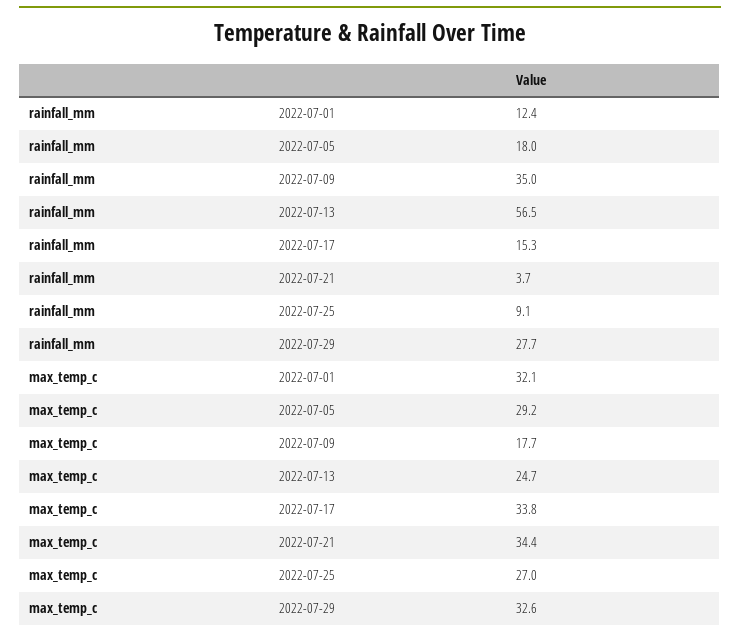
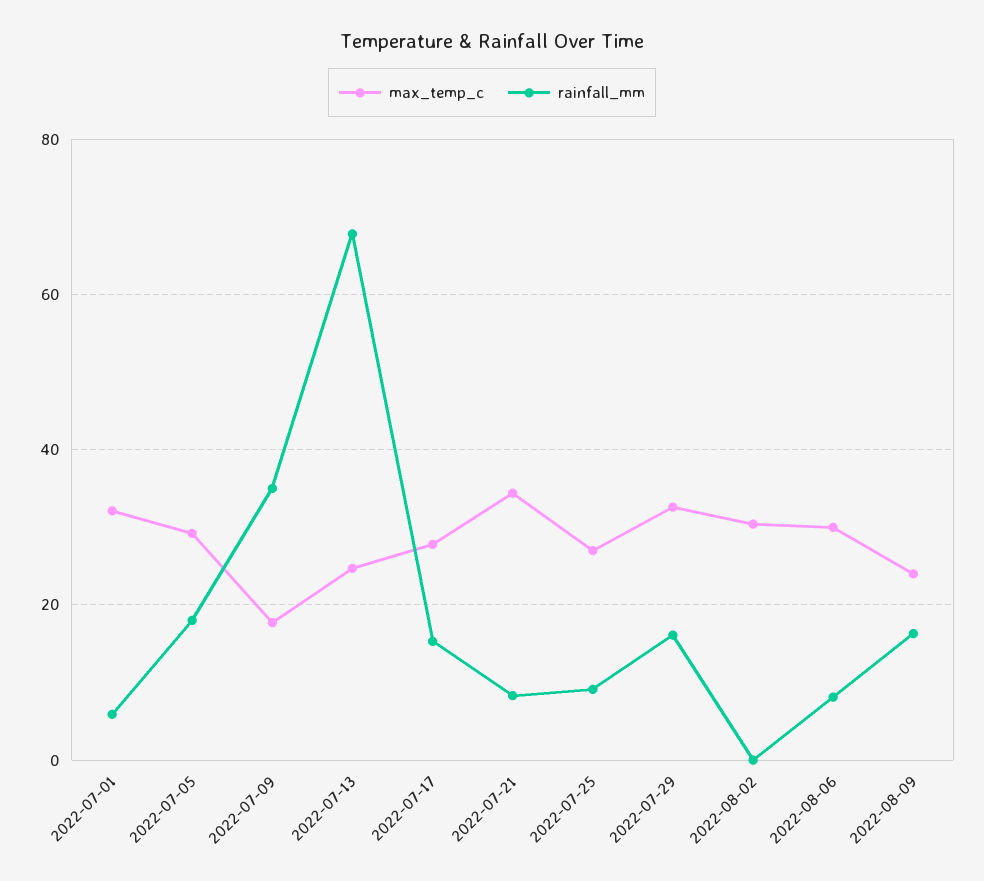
rainfall_mm, 2022-07-01: 12.4 -> 6
rainfall_mm, 2022-07-13: 56.5 -> 68
rainfall_mm, 2022-07-21: 3.7 -> 8
rainfall_mm, 2022-07-29: 27.7 -> 16
max_temp_c, 2022-07-17: 33.8 -> 28
max_temp_c, 2022-08-02: none -> 30
rainfall_mm, 2022-08-02: none -> 0
max_temp_c, 2022-08-06: none -> 30
rainfall_mm, 2022-08-06: none -> 8
max_temp_c, 2022-08-09: none -> 24
rainfall_mm, 2022-08-09: none -> 16

